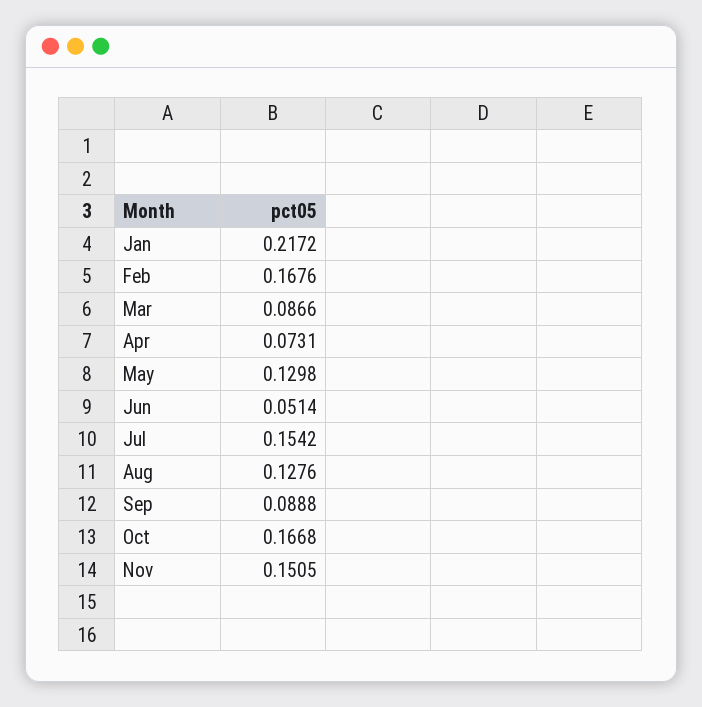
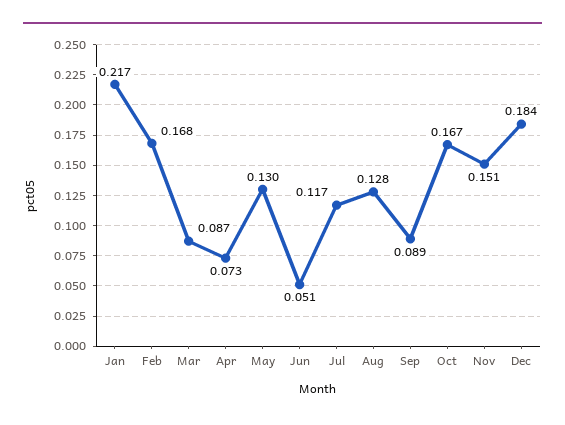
Jul: 0.1542 -> 0.117
Dec: none -> 0.184

